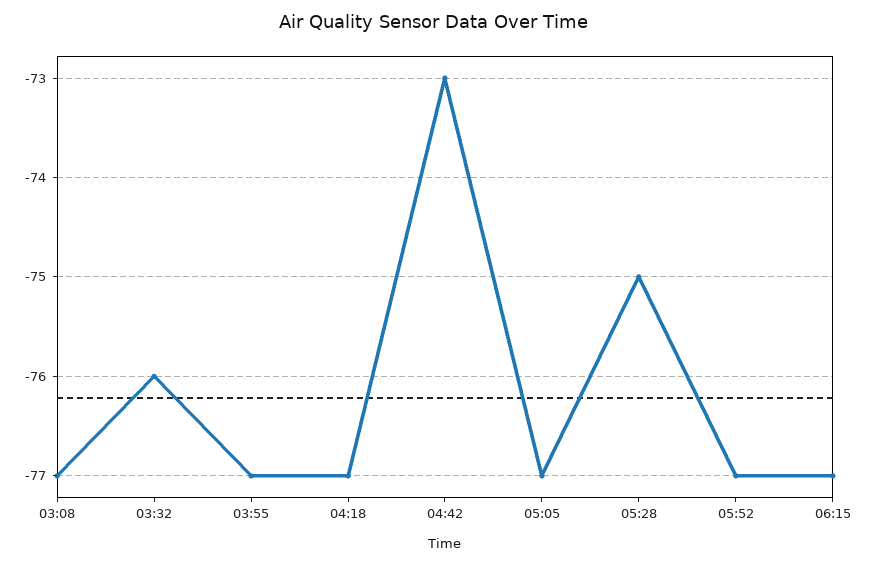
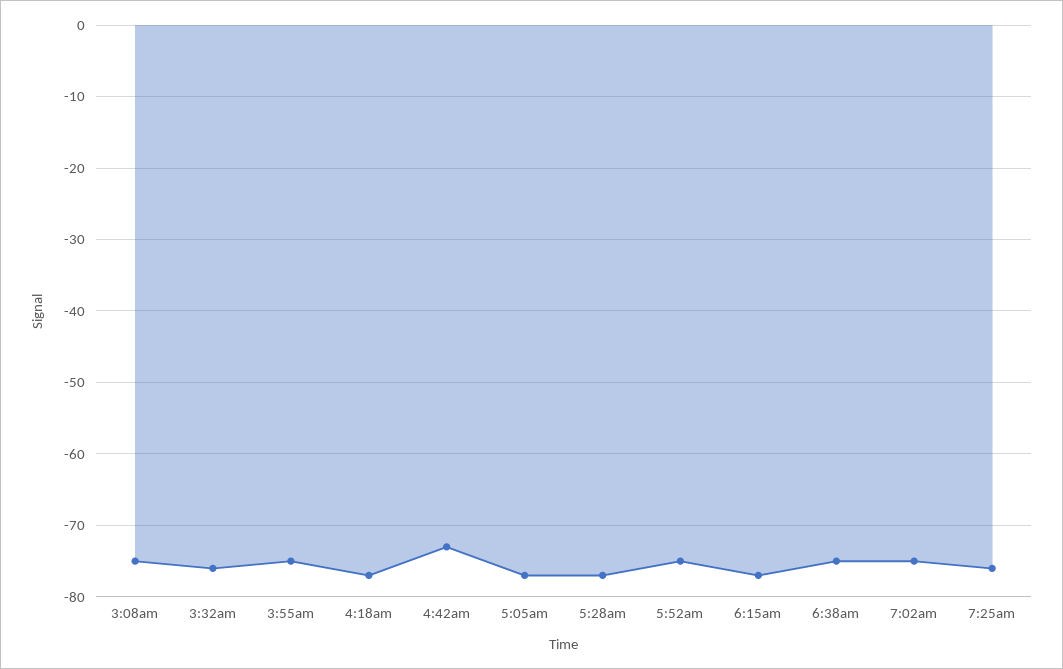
03:08: -77 -> -75
03:55: -77 -> -75
05:28: -75 -> -77
05:52: -77 -> -75
6:38am: none -> -75
7:02am: none -> -75
7:25am: none -> -76

